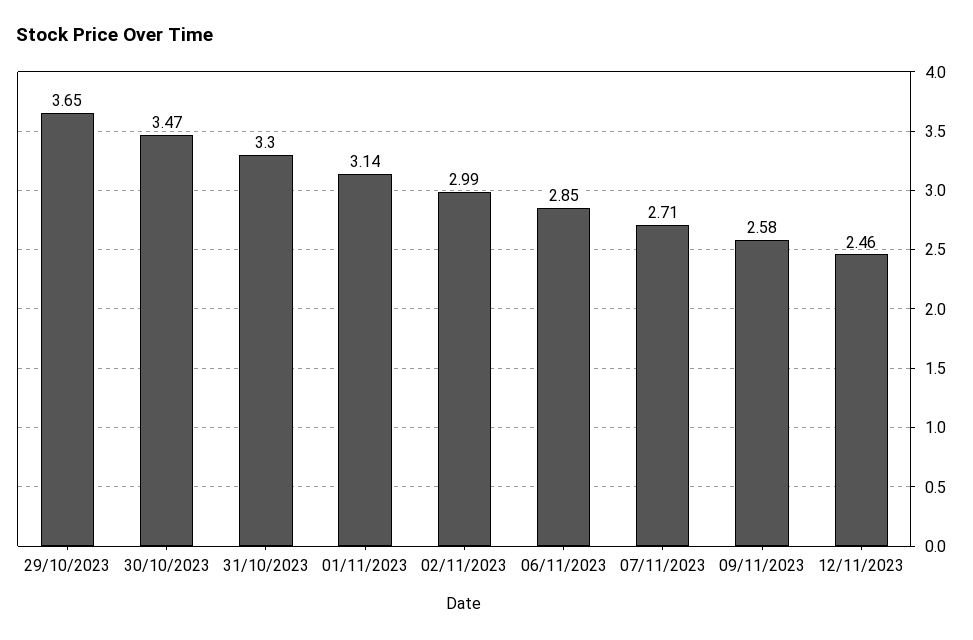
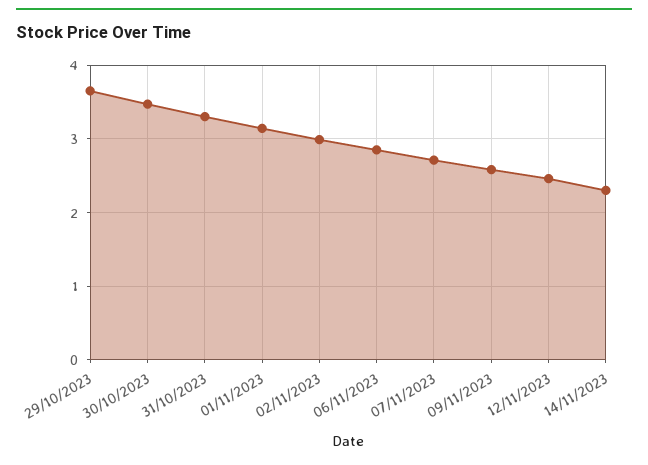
14/11/2023: none -> 2.3

